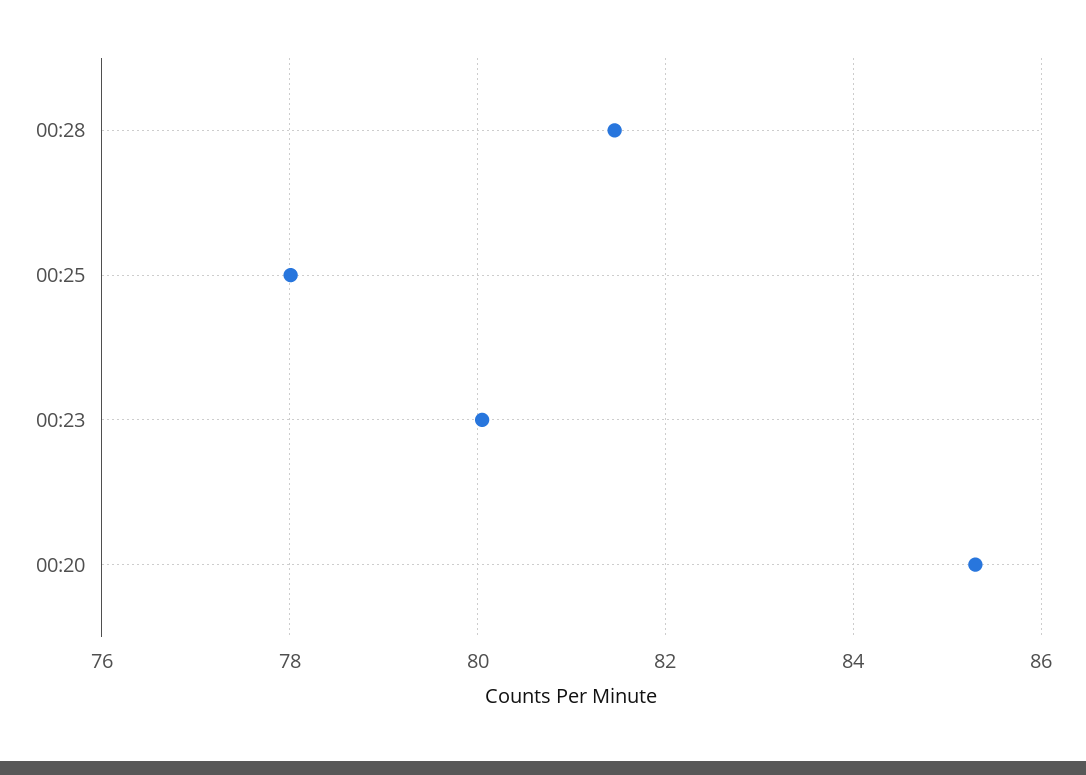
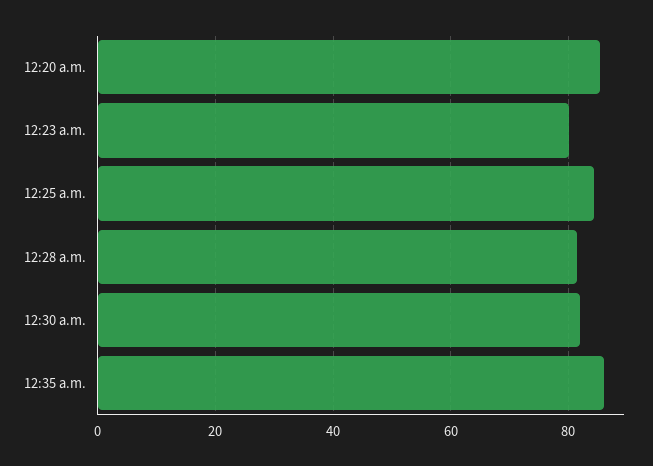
00:25: 78 -> 84
12:30 a.m.: none -> 82
12:35 a.m.: none -> 86

